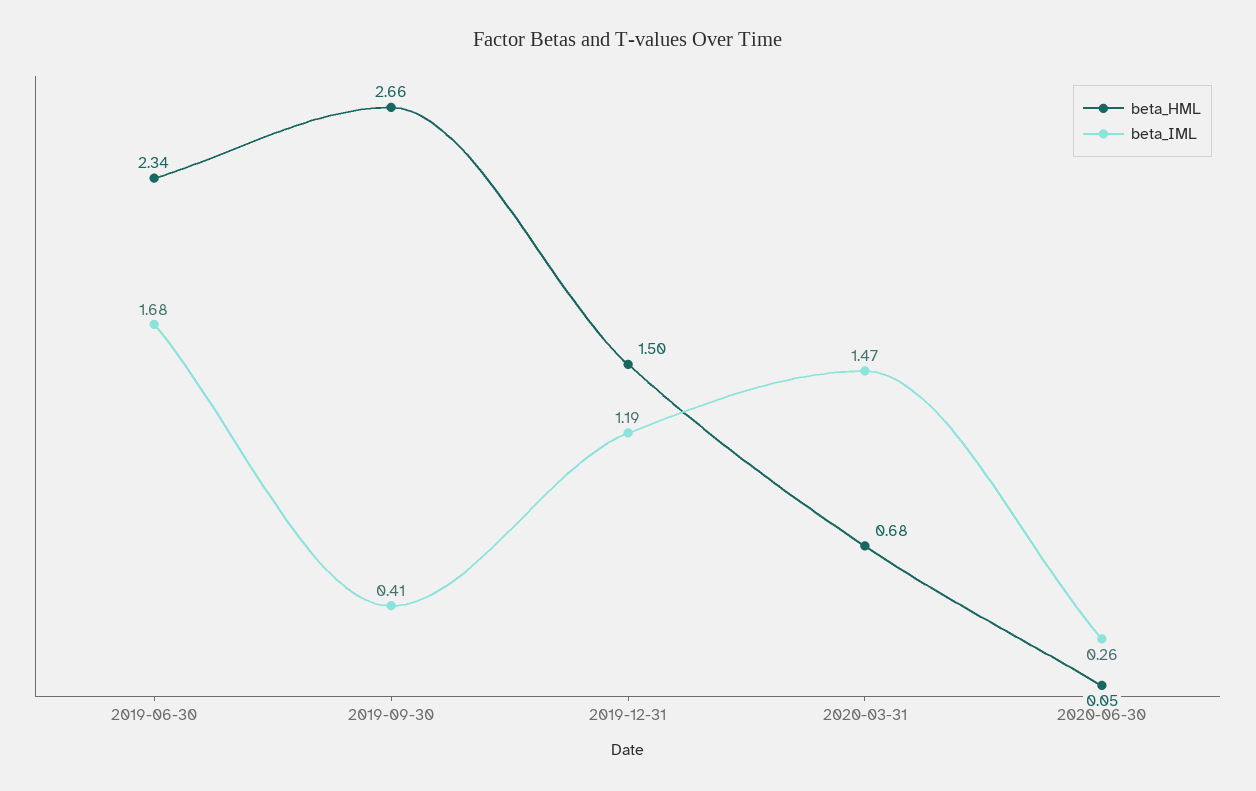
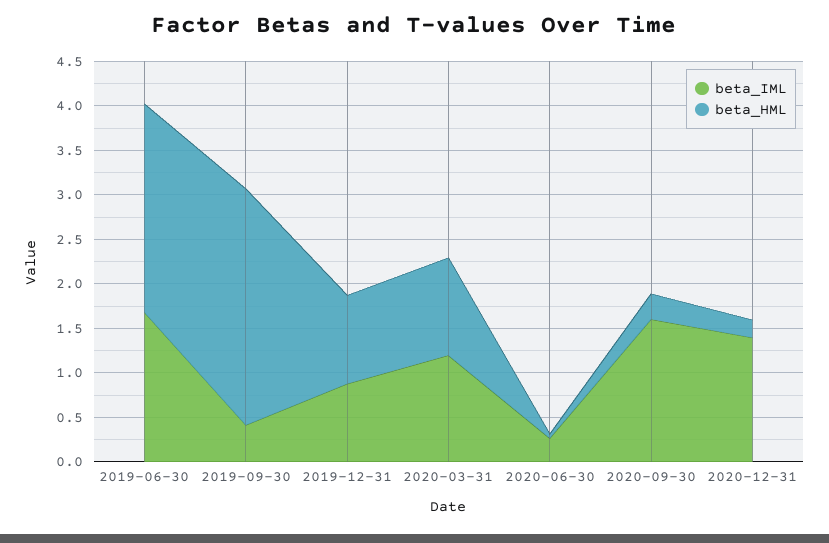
beta_HML, 2019-12-31: 1.5 -> 1
beta_IML, 2019-12-31: 1.19 -> 0.9
beta_HML, 2020-03-31: 0.68 -> 1.1
beta_IML, 2020-03-31: 1.47 -> 1.2
beta_IML, 2020-09-30: none -> 1.6
beta_HML, 2020-09-30: none -> 0.3
beta_IML, 2020-12-31: none -> 1.4
beta_HML, 2020-12-31: none -> 0.2

